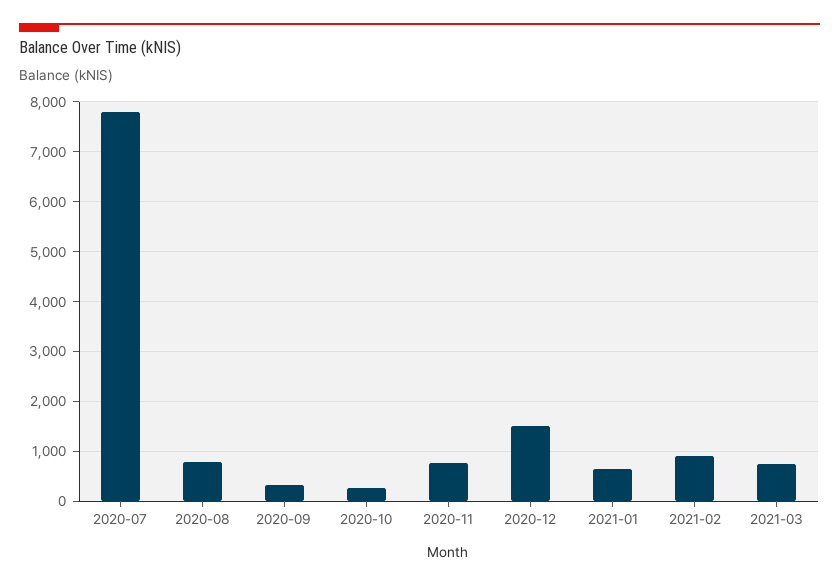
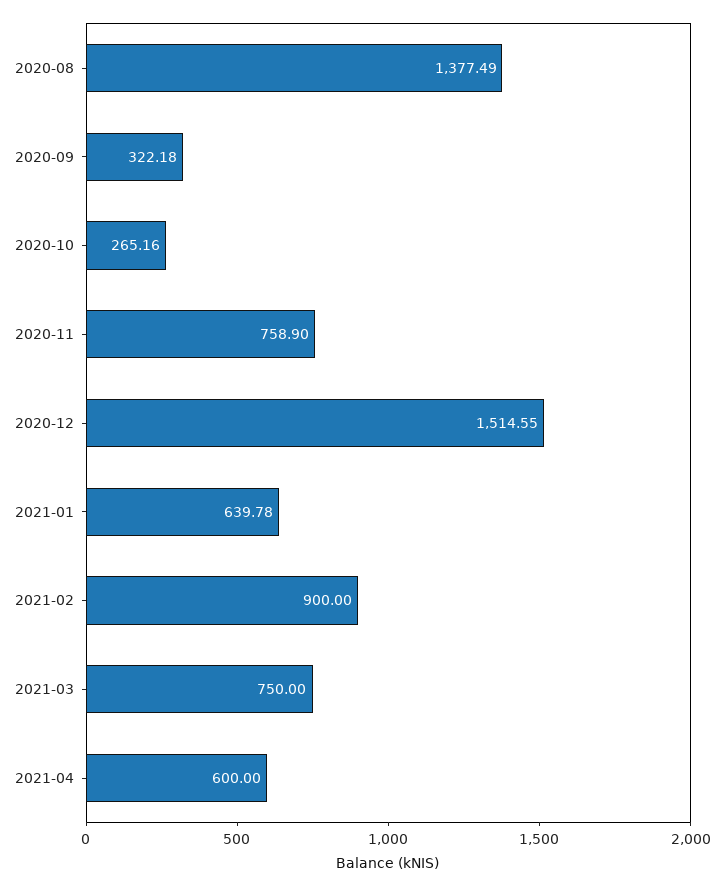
2020-07: 7800 -> none
2020-08: 800 -> 1377.49
2021-04: none -> 600

